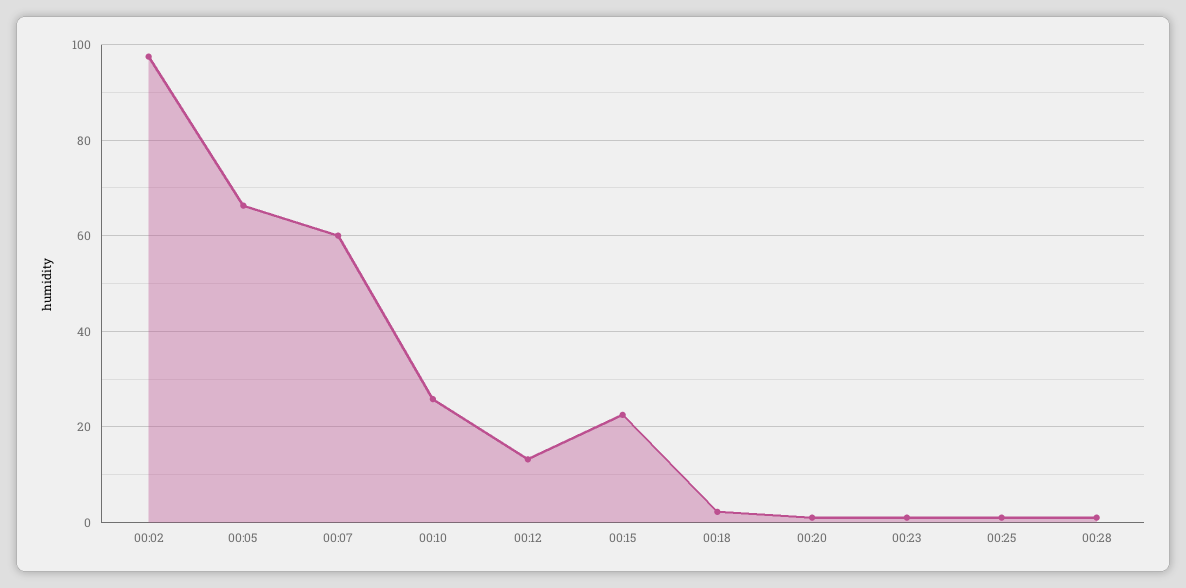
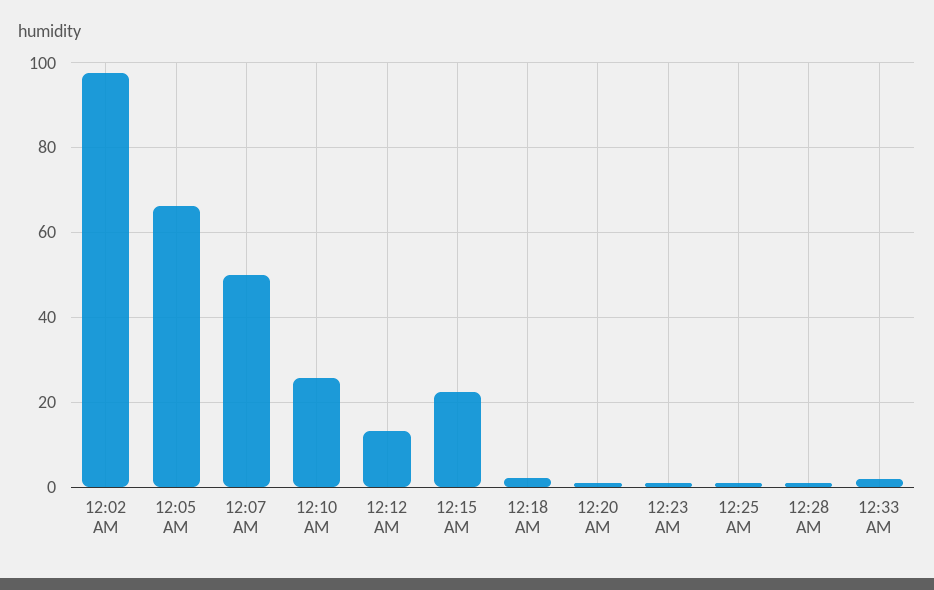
00:07: 60 -> 50
12:33 AM: none -> 2

